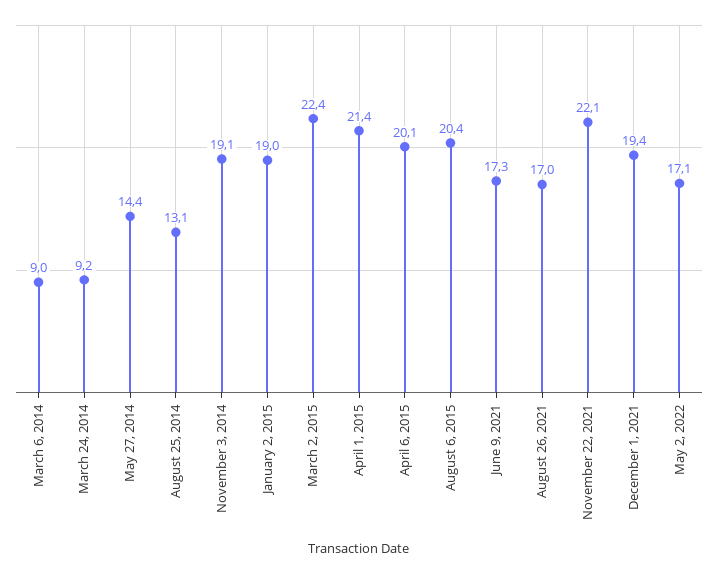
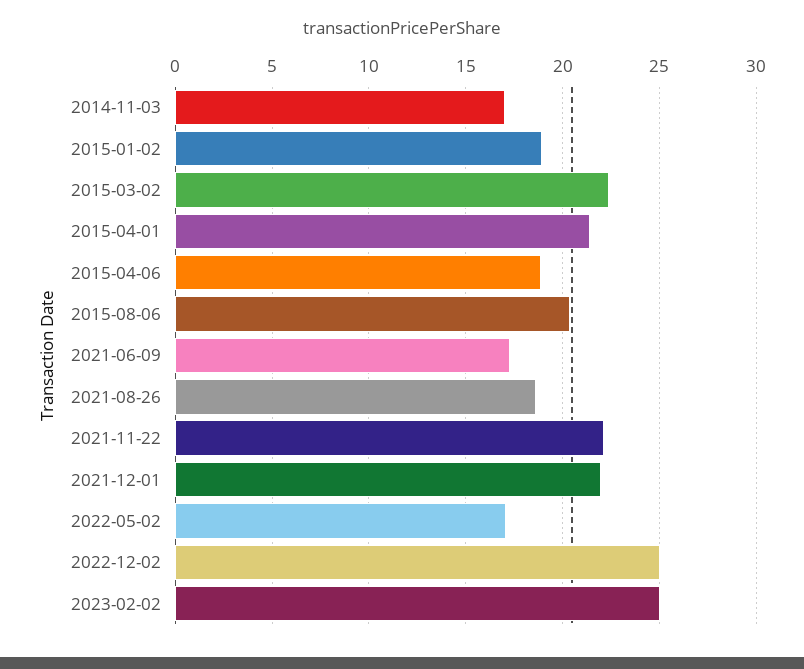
March 6, 2014: 9 -> none
March 24, 2014: 9.2 -> none
May 27, 2014: 14.4 -> none
August 25, 2014: 13.1 -> none
November 3, 2014: 19.1 -> 17
April 6, 2015: 20.1 -> 19
August 26, 2021: 17 -> 18.5
December 1, 2021: 19.4 -> 22
2022-12-02: none -> 25
2023-02-02: none -> 25

